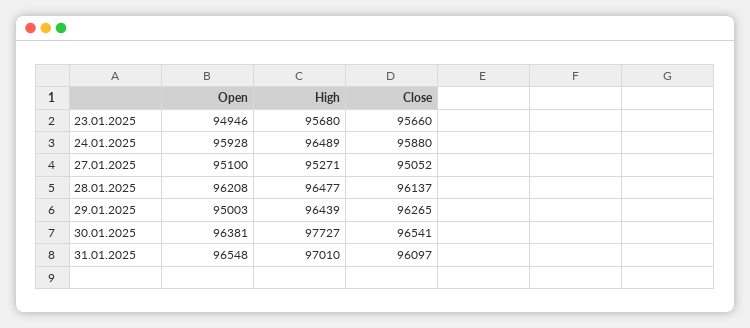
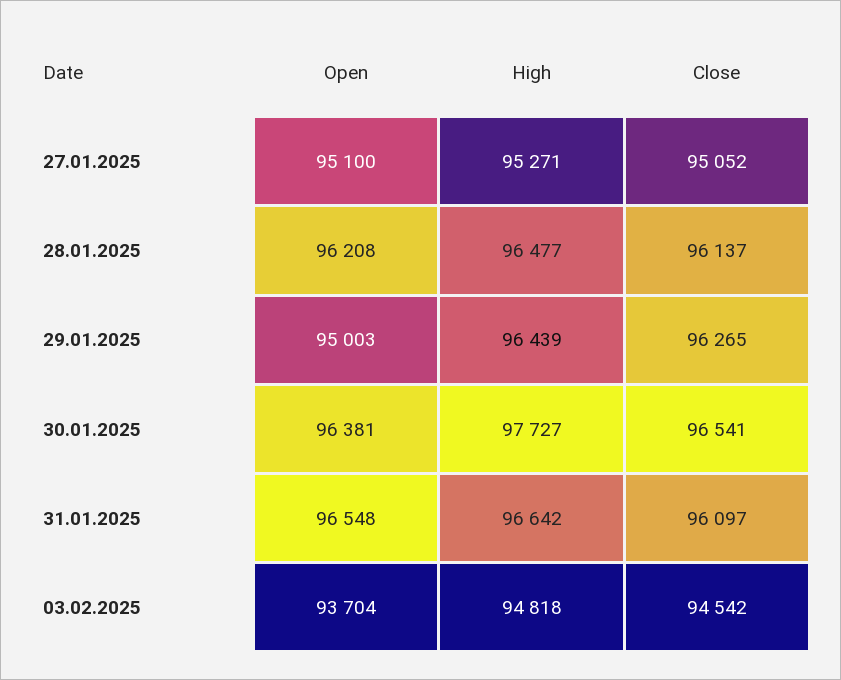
Open, 23.01.2025: 94946 -> none
High, 23.01.2025: 95680 -> none
Close, 23.01.2025: 95660 -> none
Open, 24.01.2025: 95928 -> none
High, 24.01.2025: 96489 -> none
Close, 24.01.2025: 95880 -> none
High, 31.01.2025: 97010 -> 96642
Open, 03.02.2025: none -> 93704
High, 03.02.2025: none -> 94818
Close, 03.02.2025: none -> 94542

